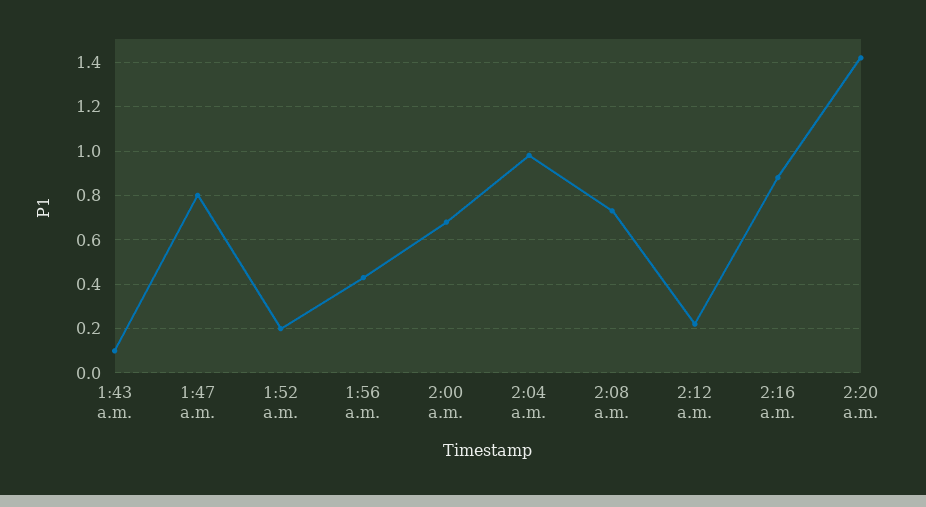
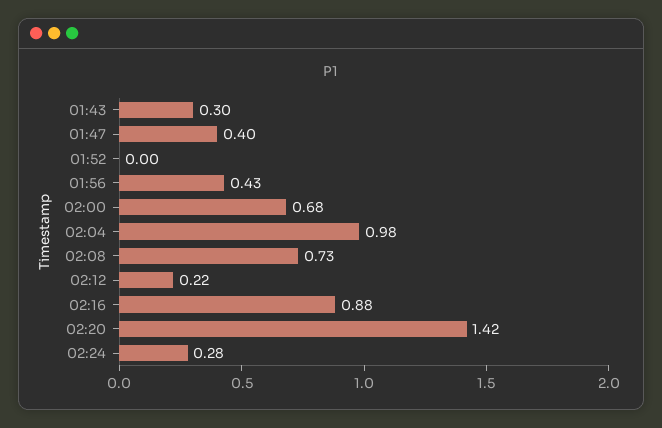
1:43 a.m.: 0.1 -> 0.3
1:47 a.m.: 0.8 -> 0.4
1:52 a.m.: 0.2 -> 0
02:24: none -> 0.28

